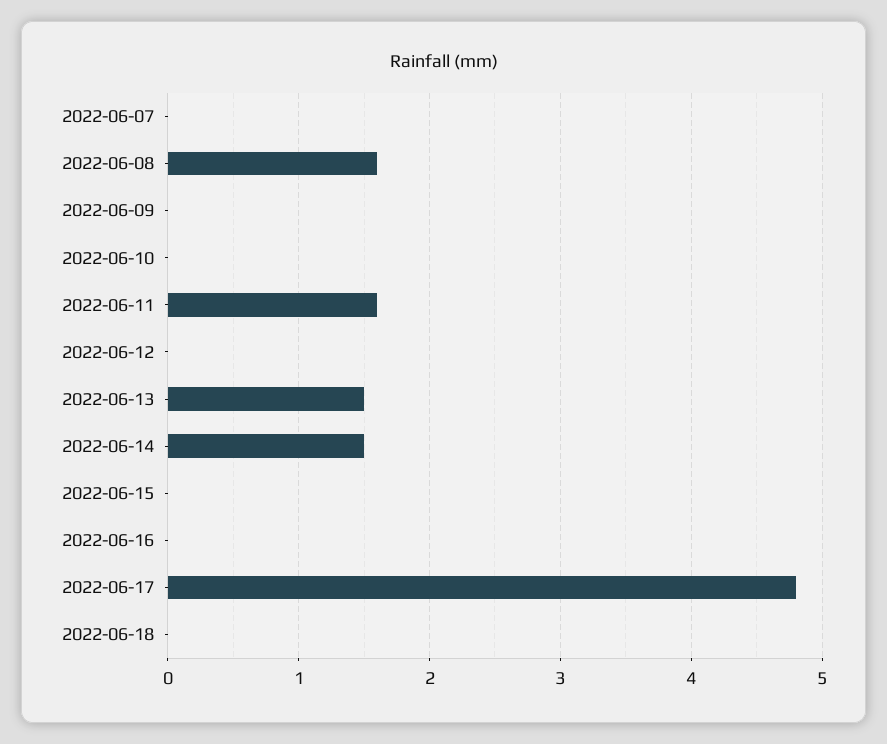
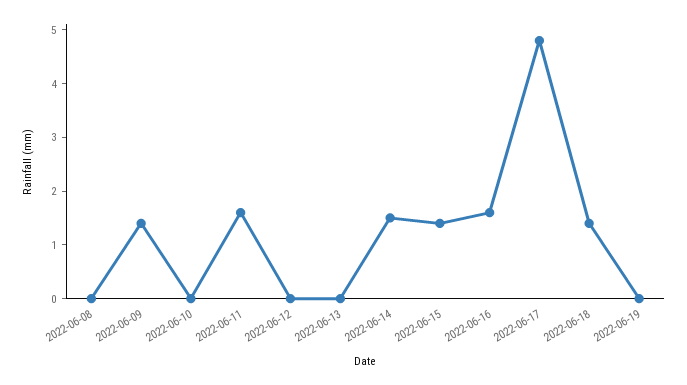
2022-06-07: 0 -> none
2022-06-08: 1.6 -> 0
2022-06-09: 0 -> 1.5
2022-06-13: 1.5 -> 0
2022-06-15: 0 -> 1.5
2022-06-16: 0 -> 1.5
2022-06-18: 0 -> 1.5
2022-06-19: none -> 0

